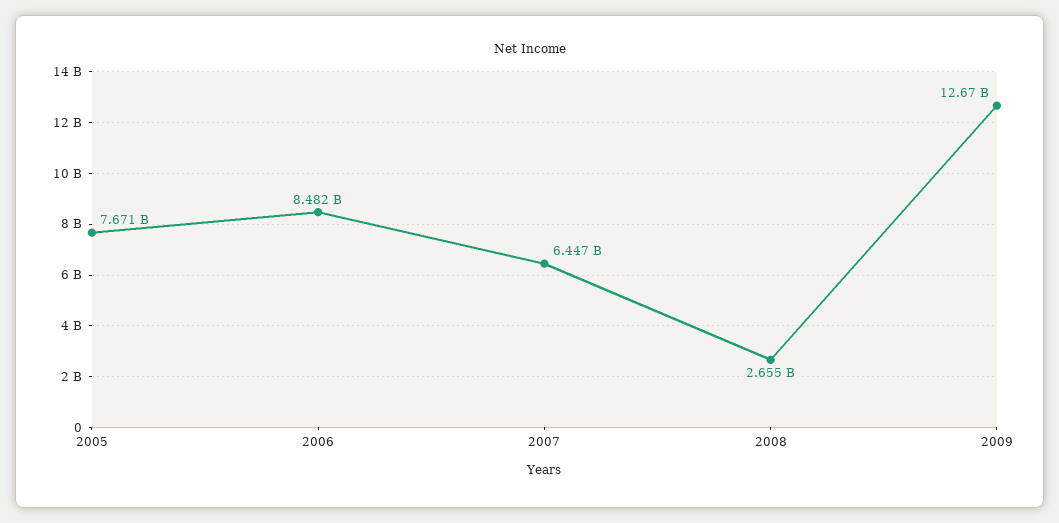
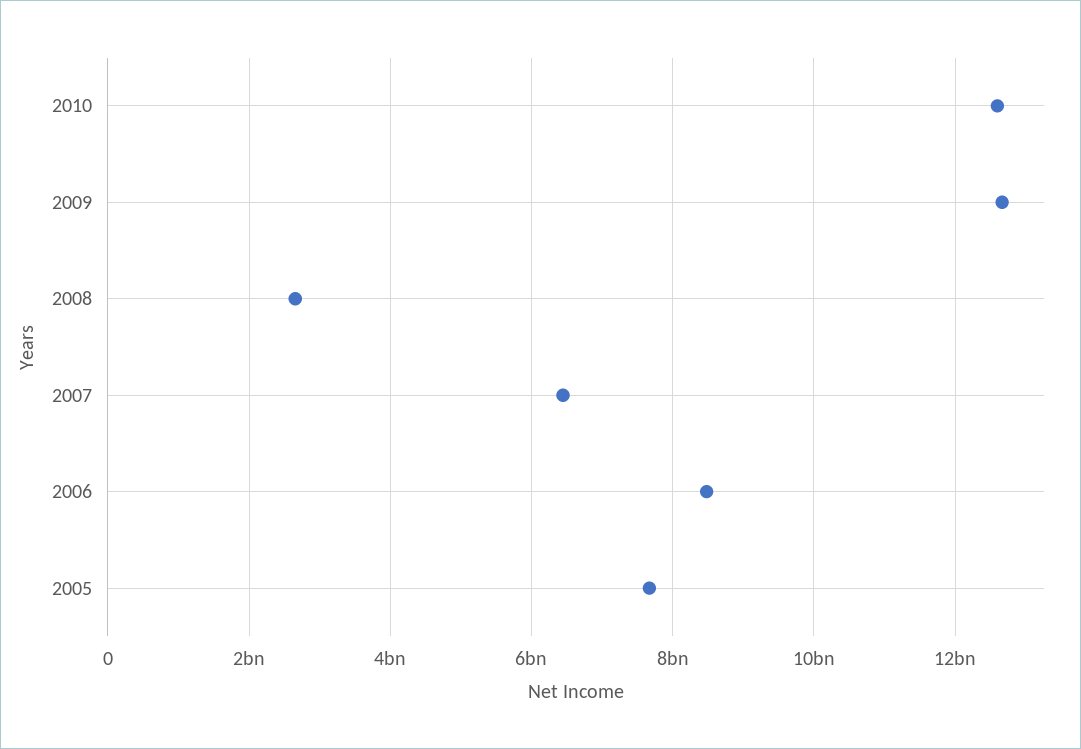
2010: none -> 12600000000

